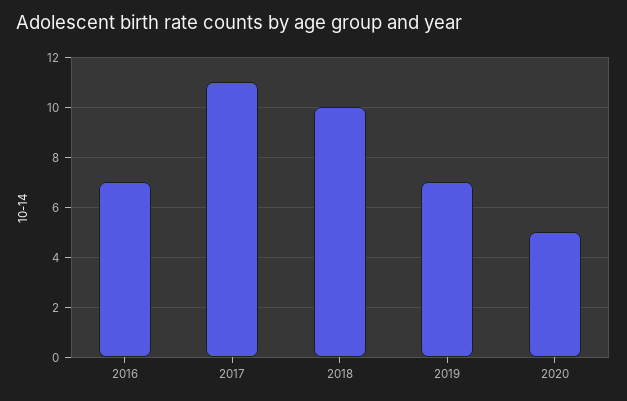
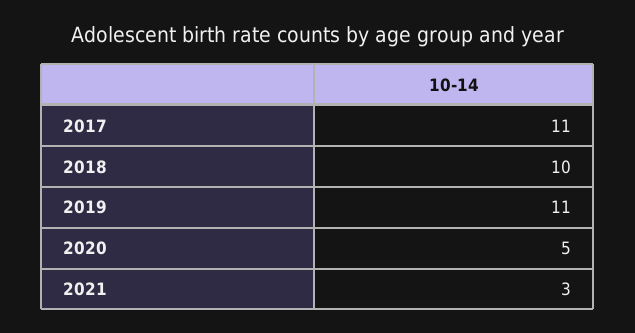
2016: 7 -> none
2019: 7 -> 11
2021: none -> 3

